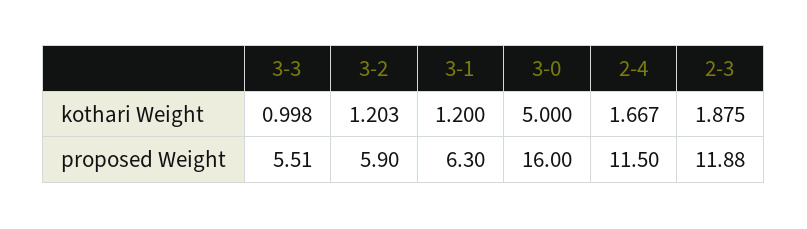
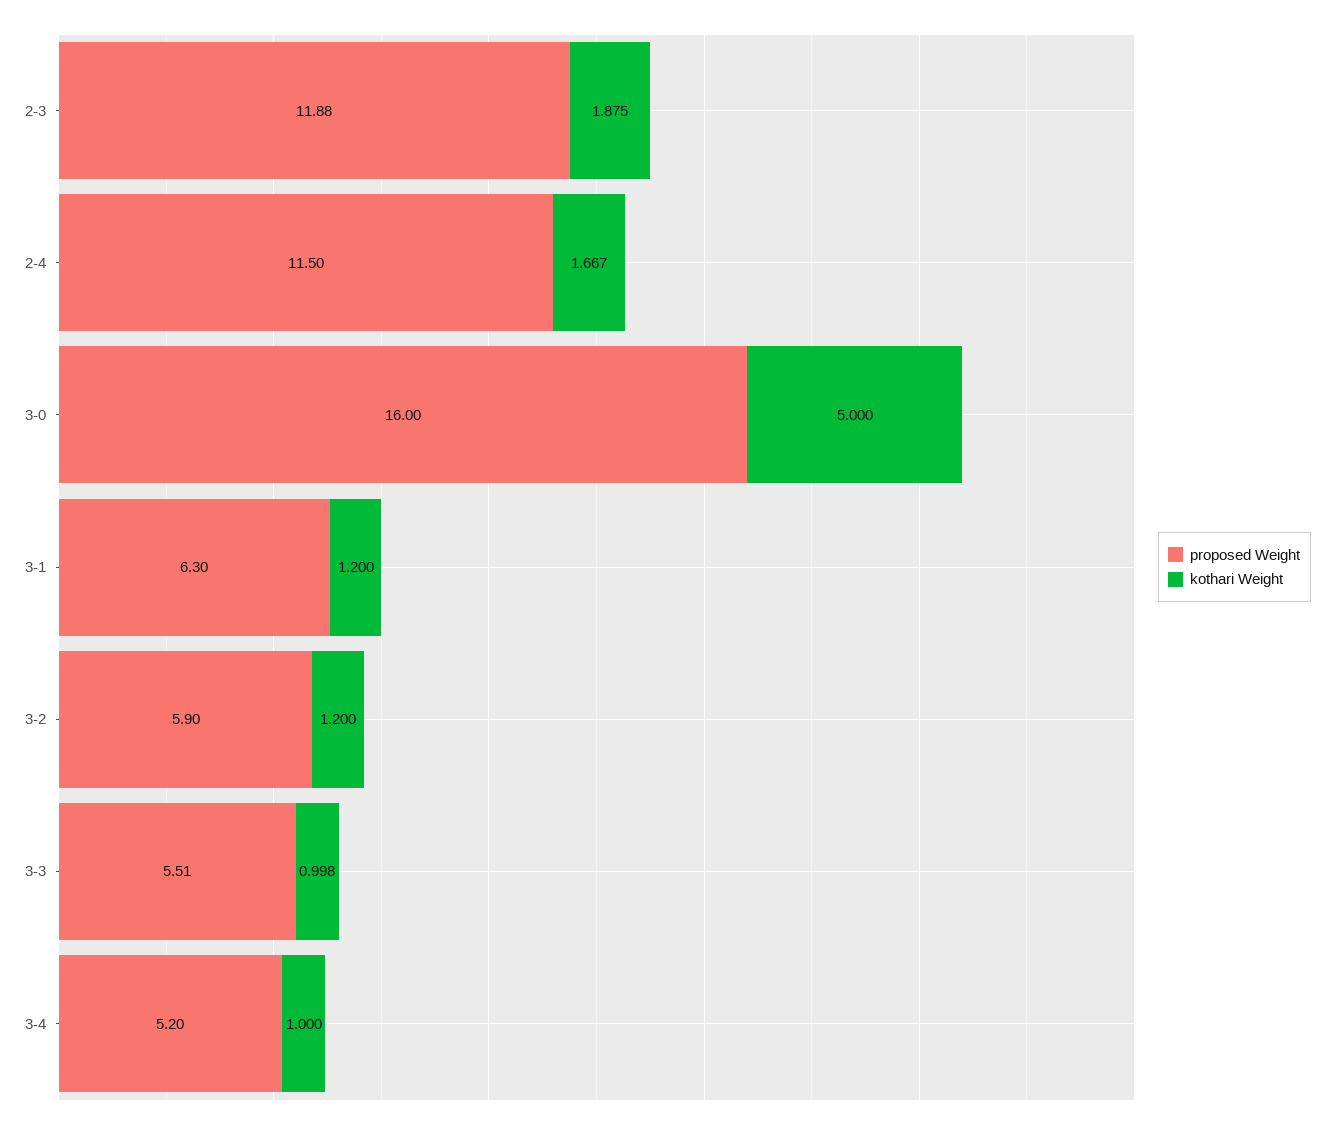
kothari Weight, 3-2: 1.203 -> 1.2
proposed Weight, 3-4: none -> 5.2
kothari Weight, 3-4: none -> 1

